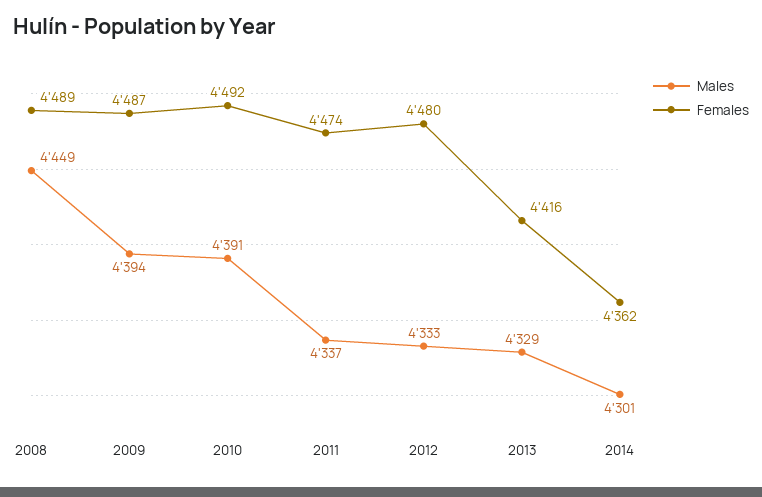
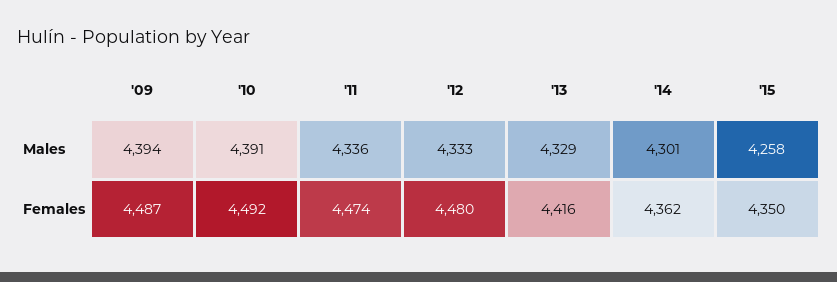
Males, 2008: 4449 -> none
Females, 2008: 4489 -> none
Males, 2011: 4337 -> 4336
Males, '15: none -> 4258
Females, '15: none -> 4350

